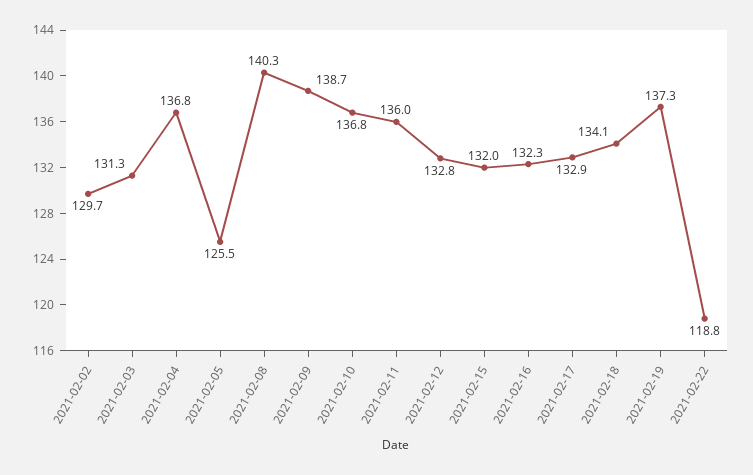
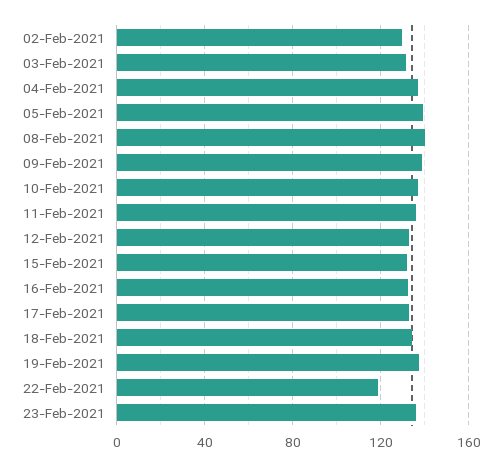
2021-02-05: 125.5 -> 140
23-Feb-2021: none -> 135

